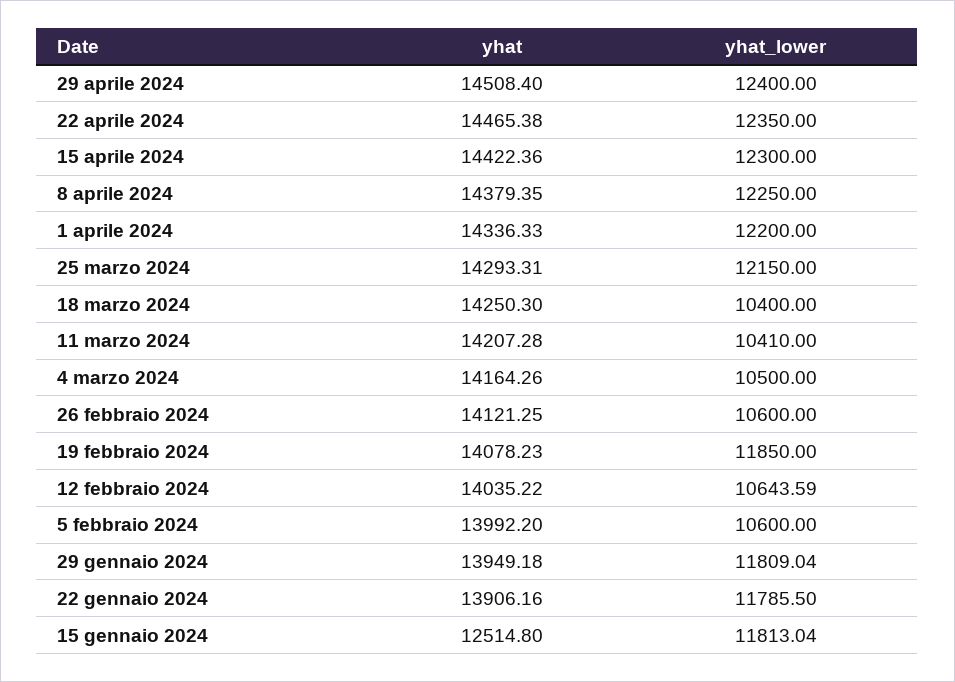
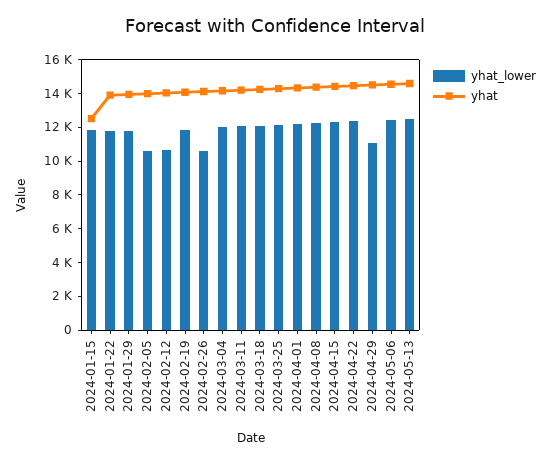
yhat_lower, 29 aprile 2024: 12400 -> 11000
yhat_lower, 18 marzo 2024: 10400 -> 12000
yhat_lower, 11 marzo 2024: 10410 -> 12000
yhat_lower, 4 marzo 2024: 10500 -> 12000
yhat_lower, 2024-05-06: none -> 12500
yhat, 2024-05-06: none -> 14500
yhat_lower, 2024-05-13: none -> 12500
yhat, 2024-05-13: none -> 14500

